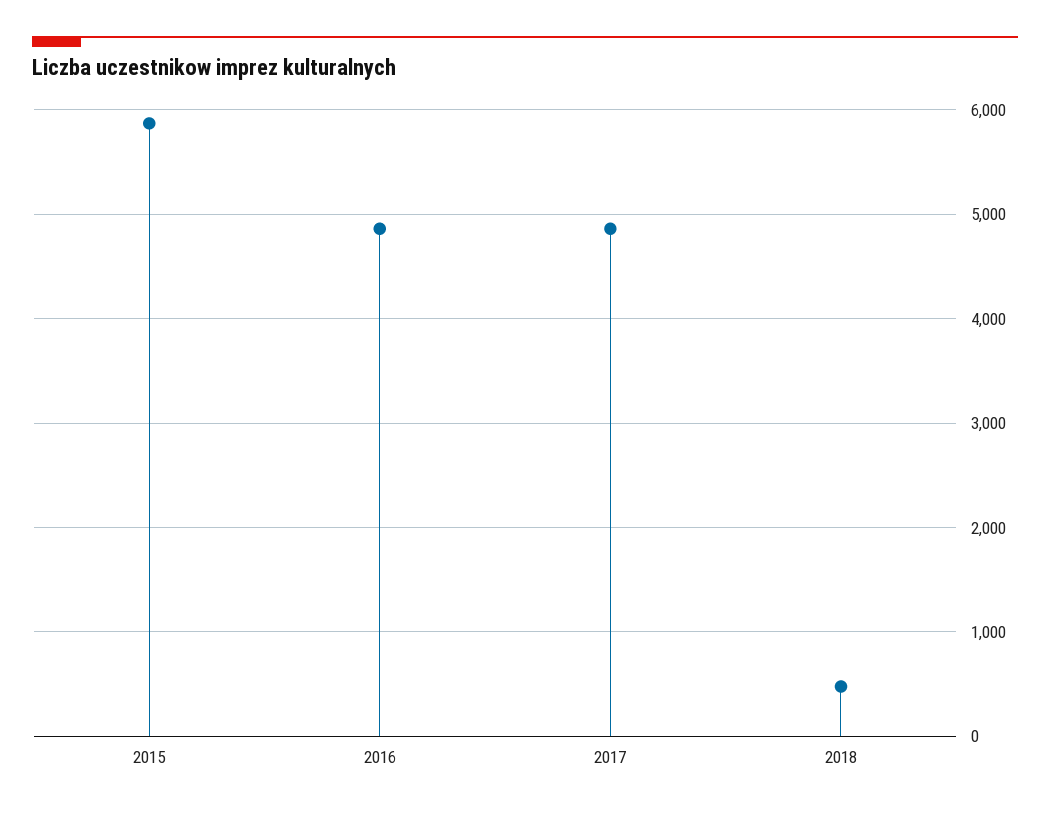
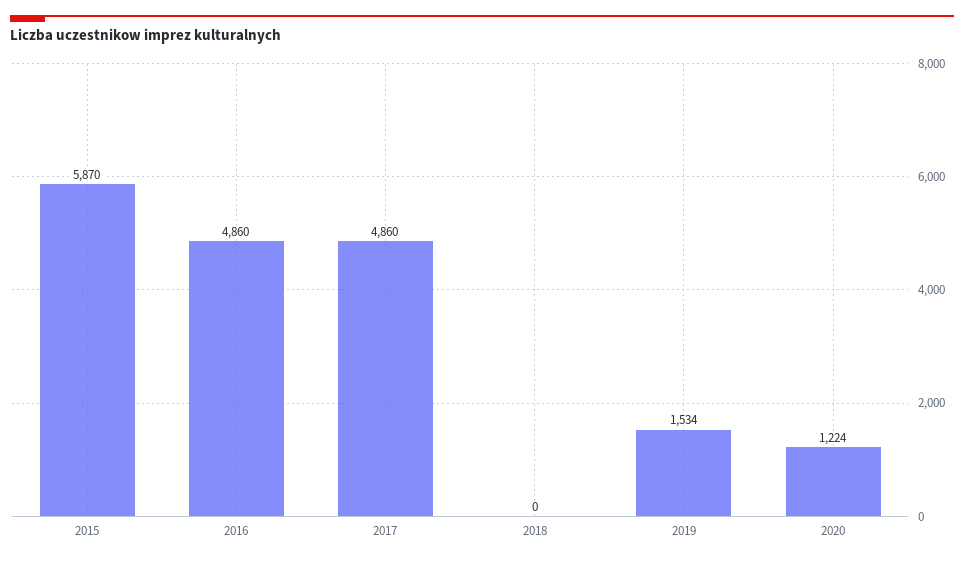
2018: 500 -> 0
2019: none -> 1534
2020: none -> 1224

